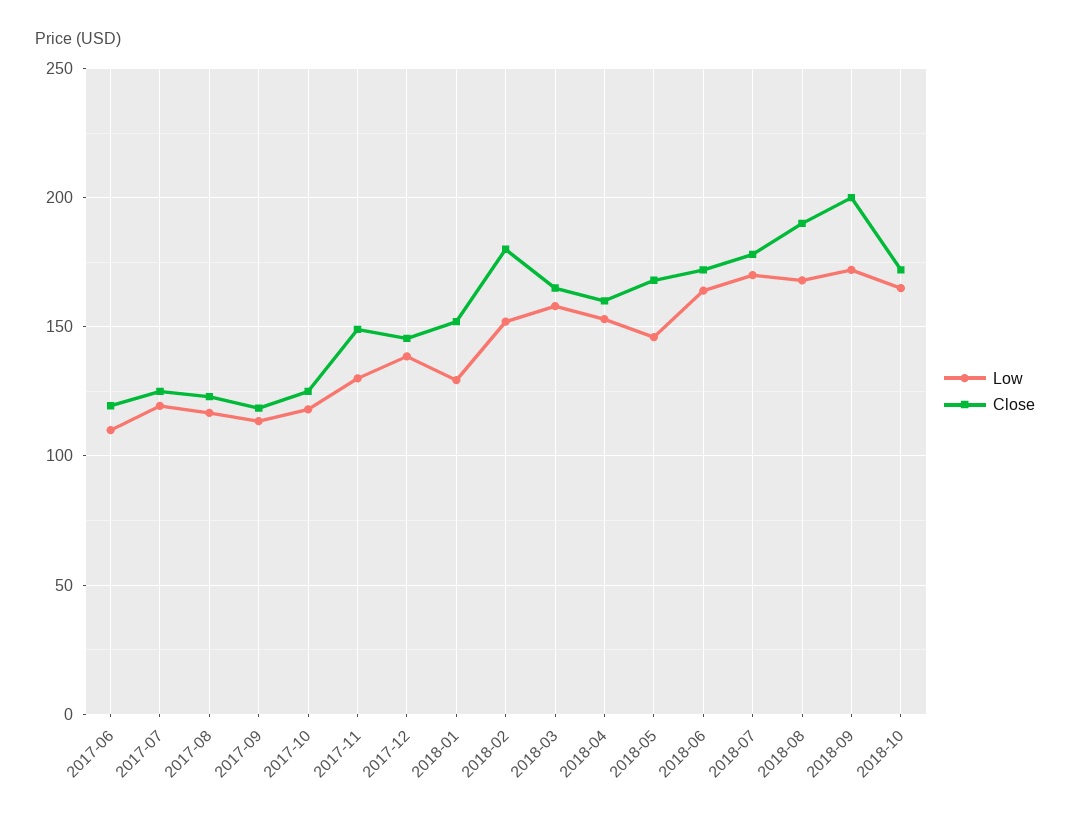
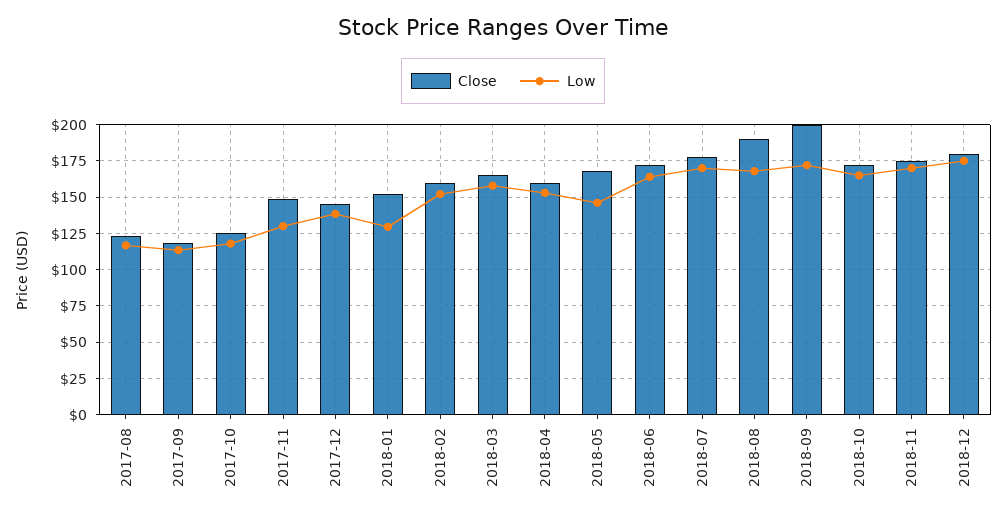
Low, 2017-06: 110 -> none
Close, 2017-06: 120 -> none
Low, 2017-07: 120 -> none
Close, 2017-07: 125 -> none
Close, 2018-02: 180 -> 160
Close, 2018-11: none -> 175
Low, 2018-11: none -> 170
Close, 2018-12: none -> 180
Low, 2018-12: none -> 175

